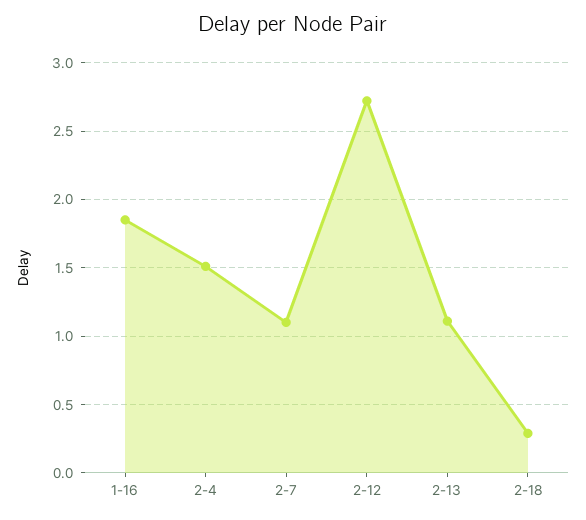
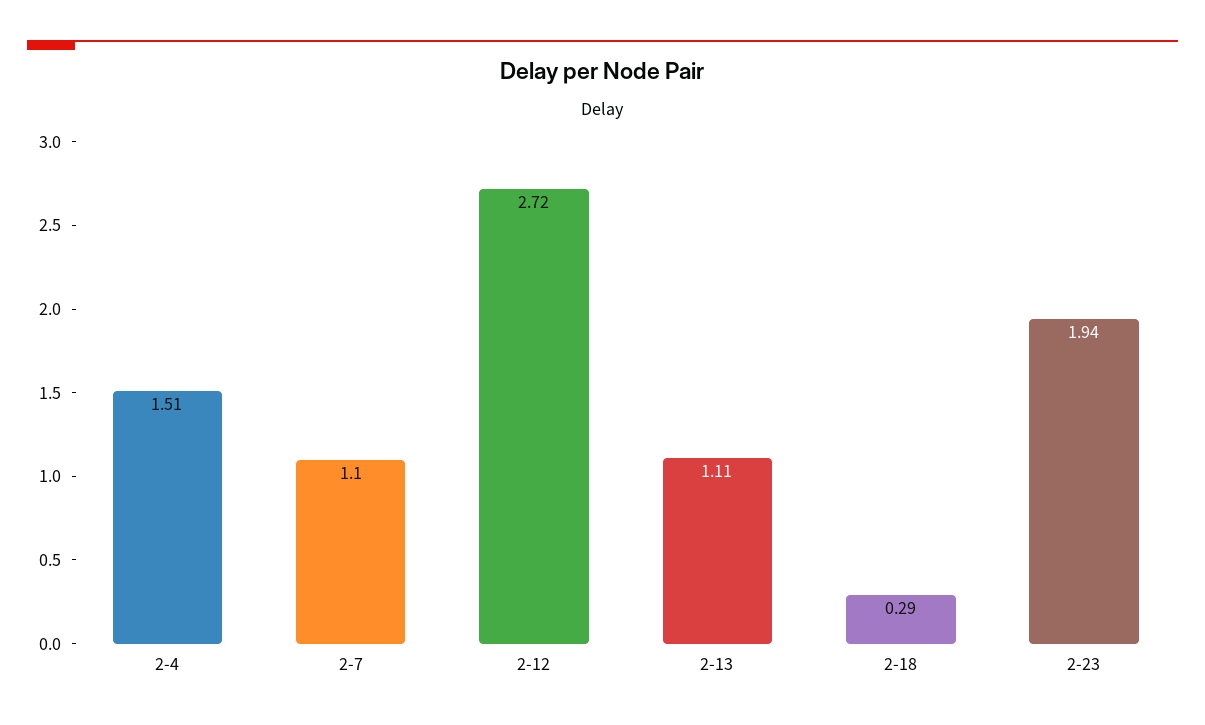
1-16: 1.85 -> none
2-23: none -> 1.94

